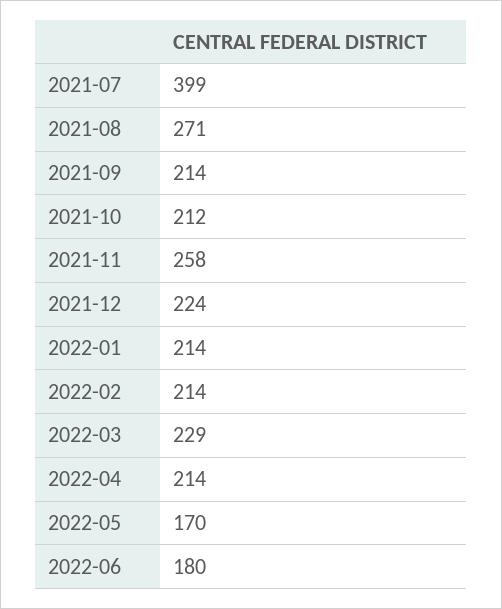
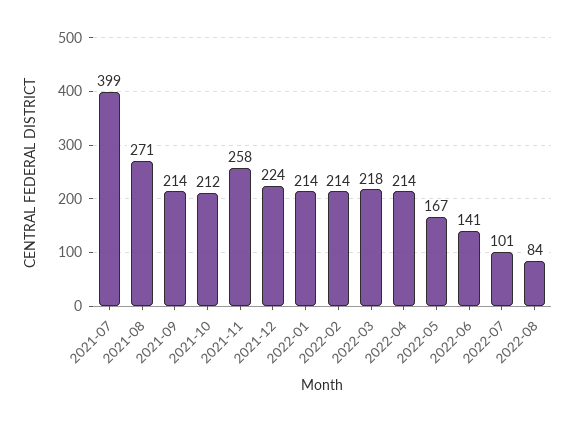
2022-03: 229 -> 218
2022-05: 170 -> 167
2022-06: 180 -> 141
2022-07: none -> 101
2022-08: none -> 84

